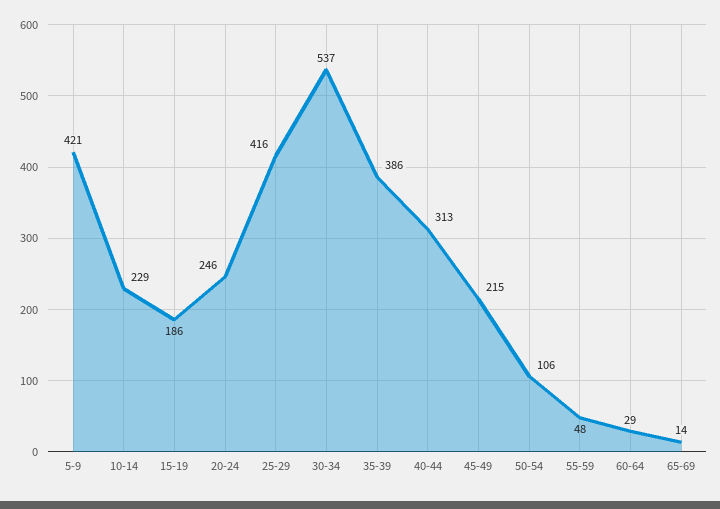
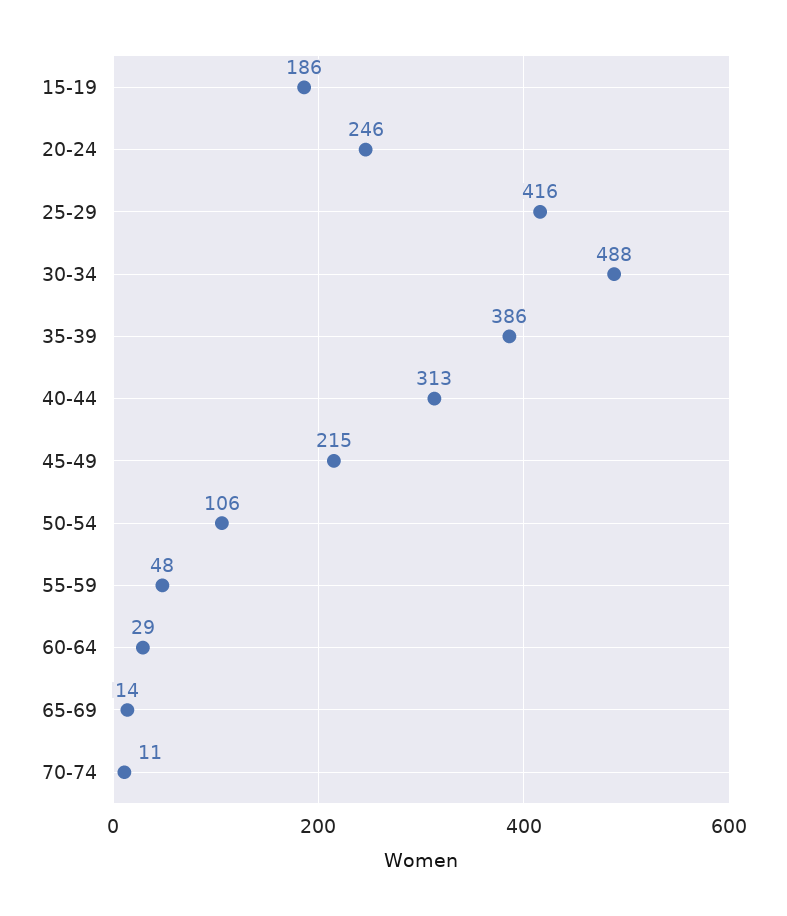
5-9: 421 -> none
10-14: 229 -> none
30-34: 537 -> 488
70-74: none -> 11

